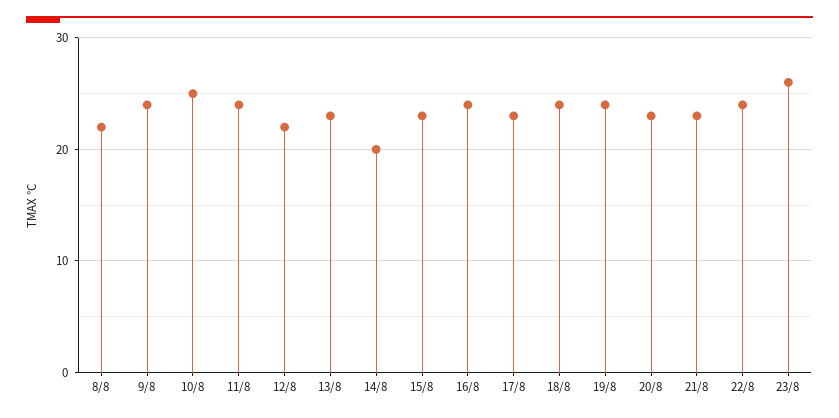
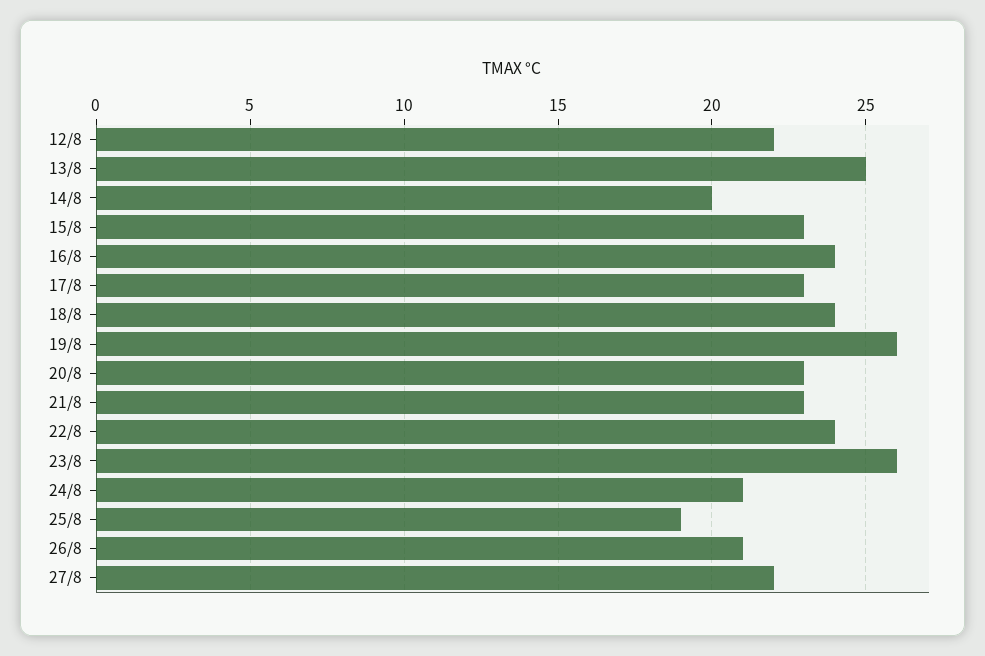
8/8: 22 -> none
9/8: 24 -> none
10/8: 25 -> none
11/8: 24 -> none
13/8: 23 -> 25
19/8: 24 -> 26
24/8: none -> 21
25/8: none -> 19
26/8: none -> 21
27/8: none -> 22

